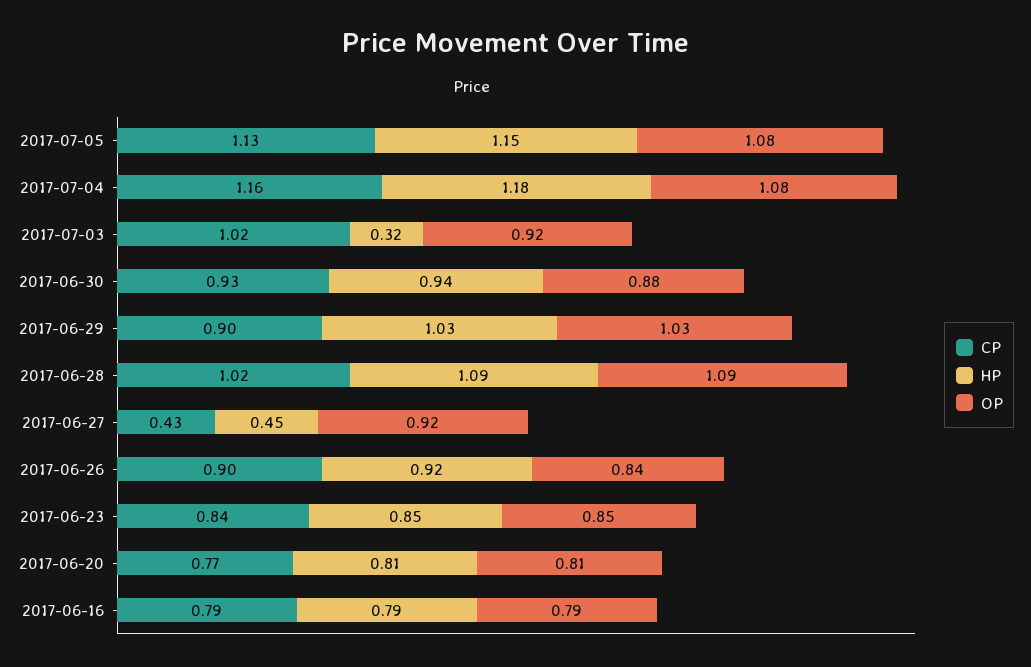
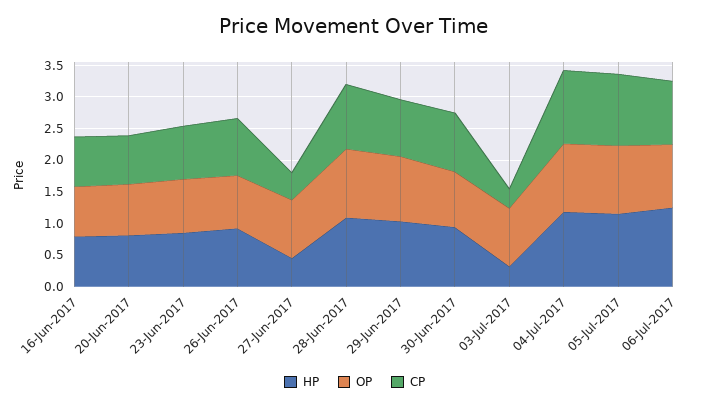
CP, 2017-07-03: 1.02 -> 0.25
HP, 06-Jul-2017: none -> 1.25
OP, 06-Jul-2017: none -> 1
CP, 06-Jul-2017: none -> 1

